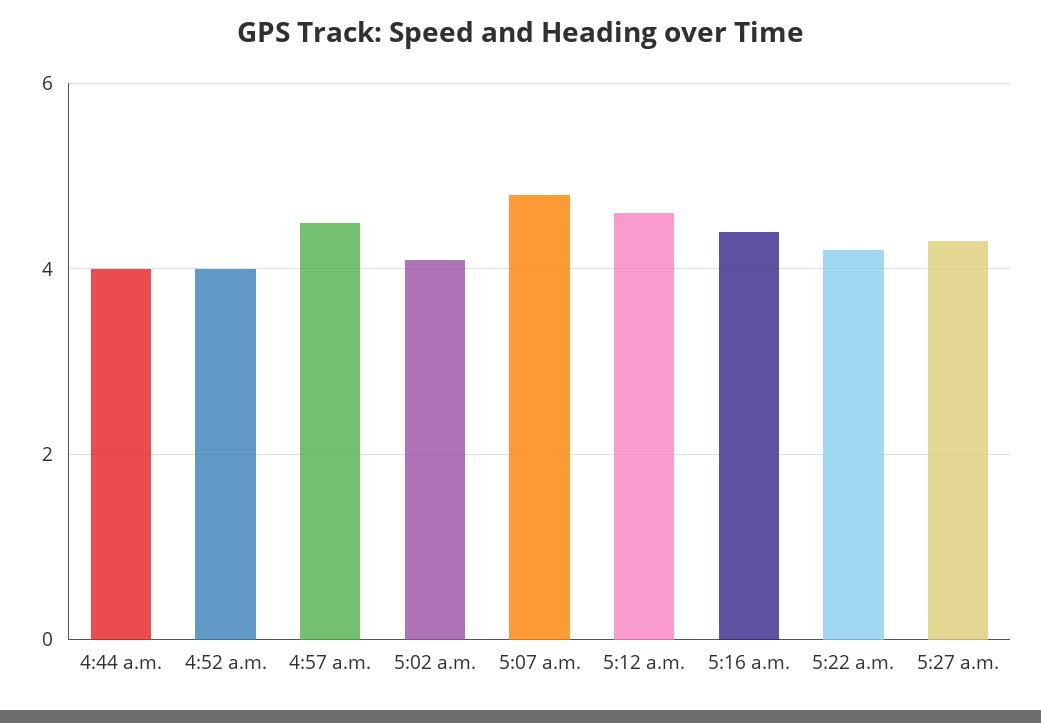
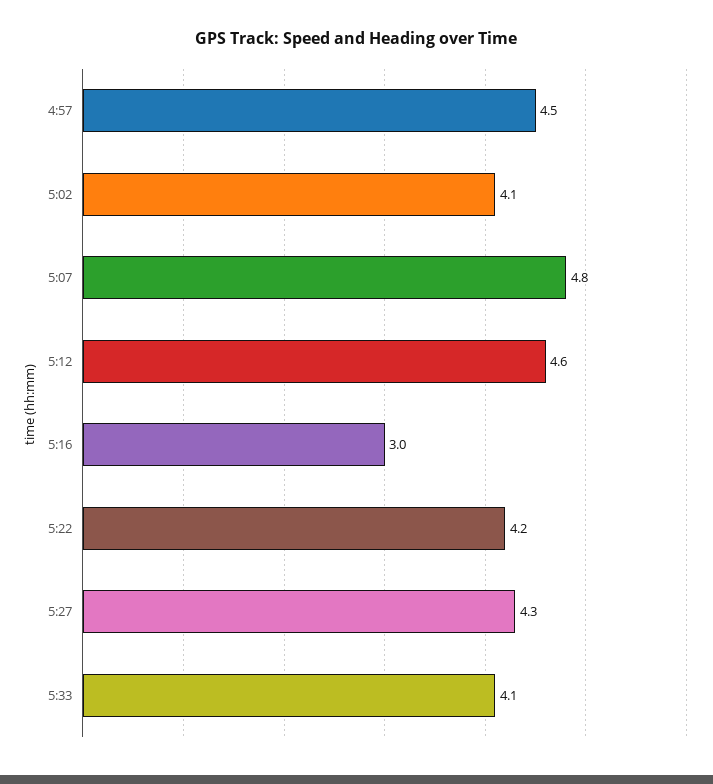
4:44 a.m.: 4 -> none
4:52 a.m.: 4 -> none
5:16 a.m.: 4.5 -> 3
5:33: none -> 4.1

